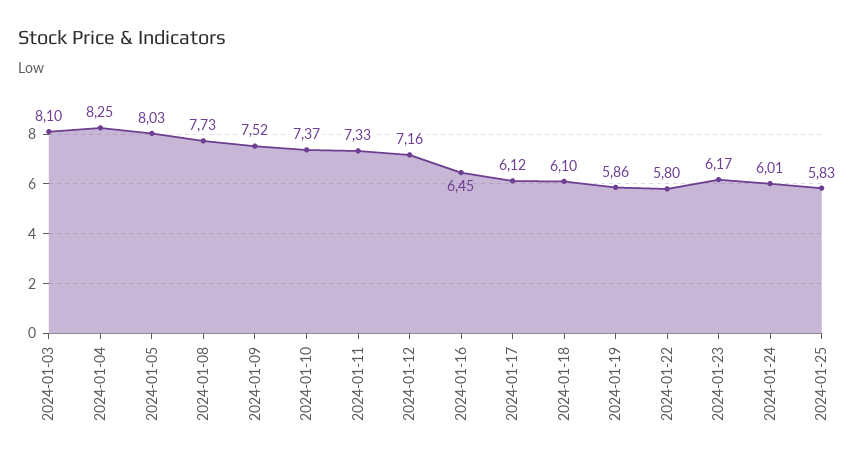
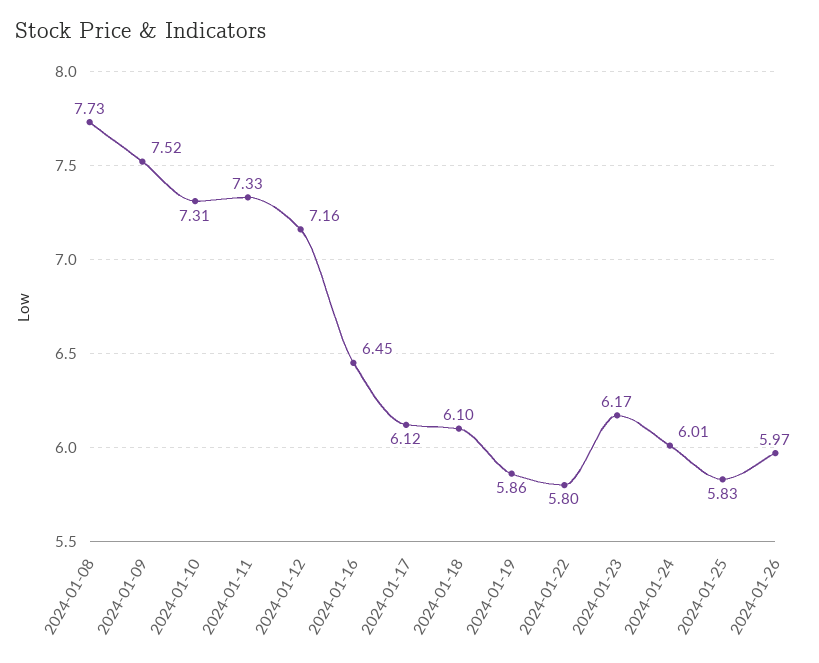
2024-01-03: 8.1 -> none
2024-01-04: 8.25 -> none
2024-01-05: 8.03 -> none
2024-01-10: 7.37 -> 7.31
2024-01-26: none -> 5.97

